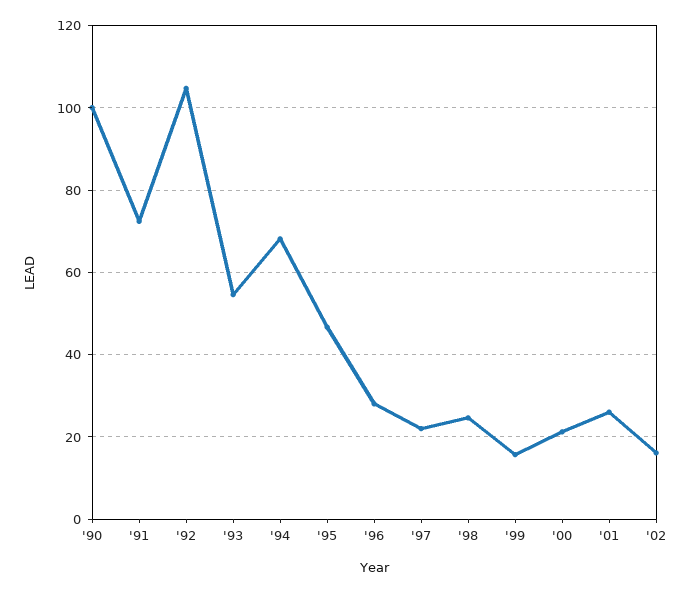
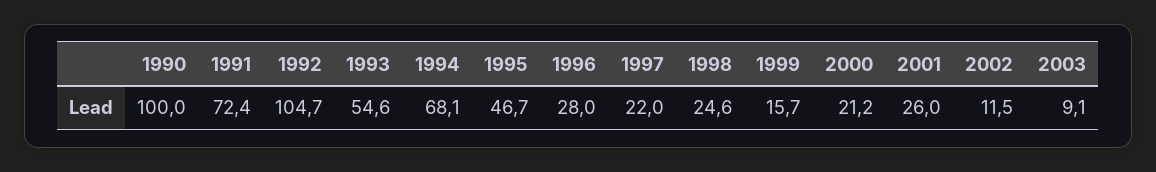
'02: 16 -> 11.5
2003: none -> 9.1

